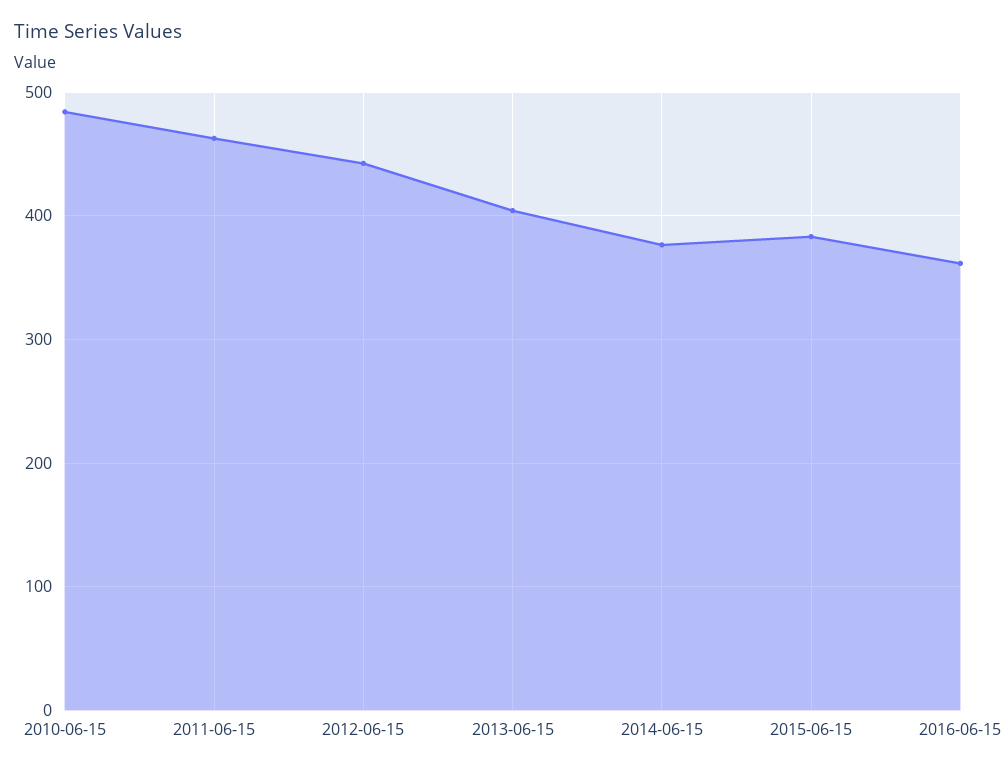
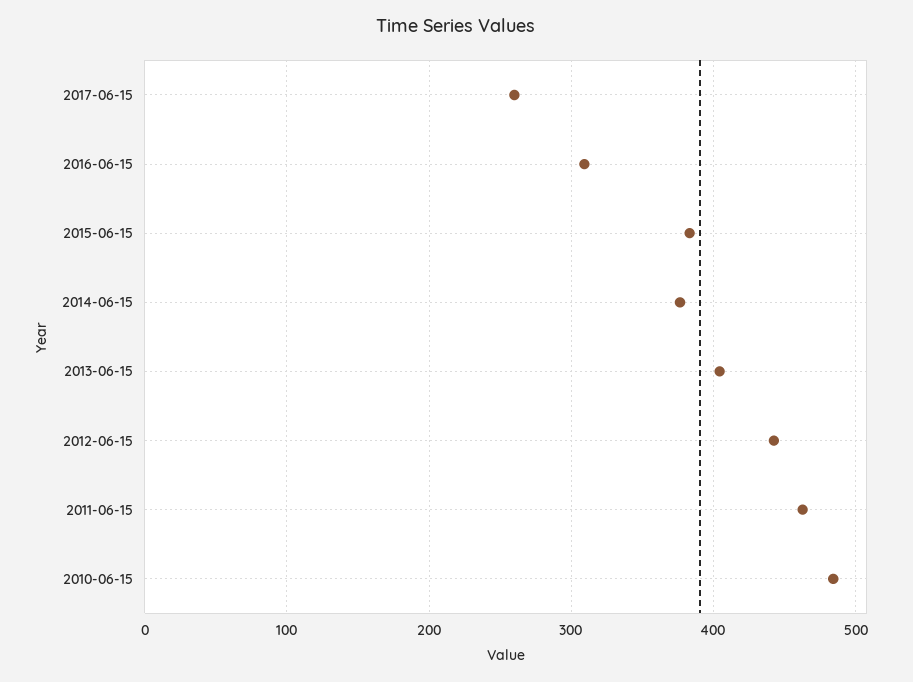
2016-06-15: 360 -> 310
2017-06-15: none -> 260

